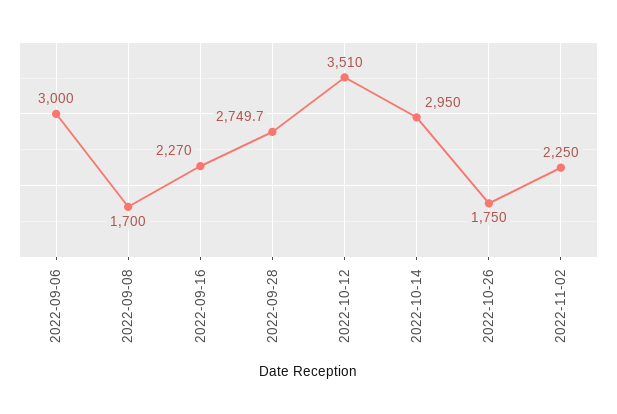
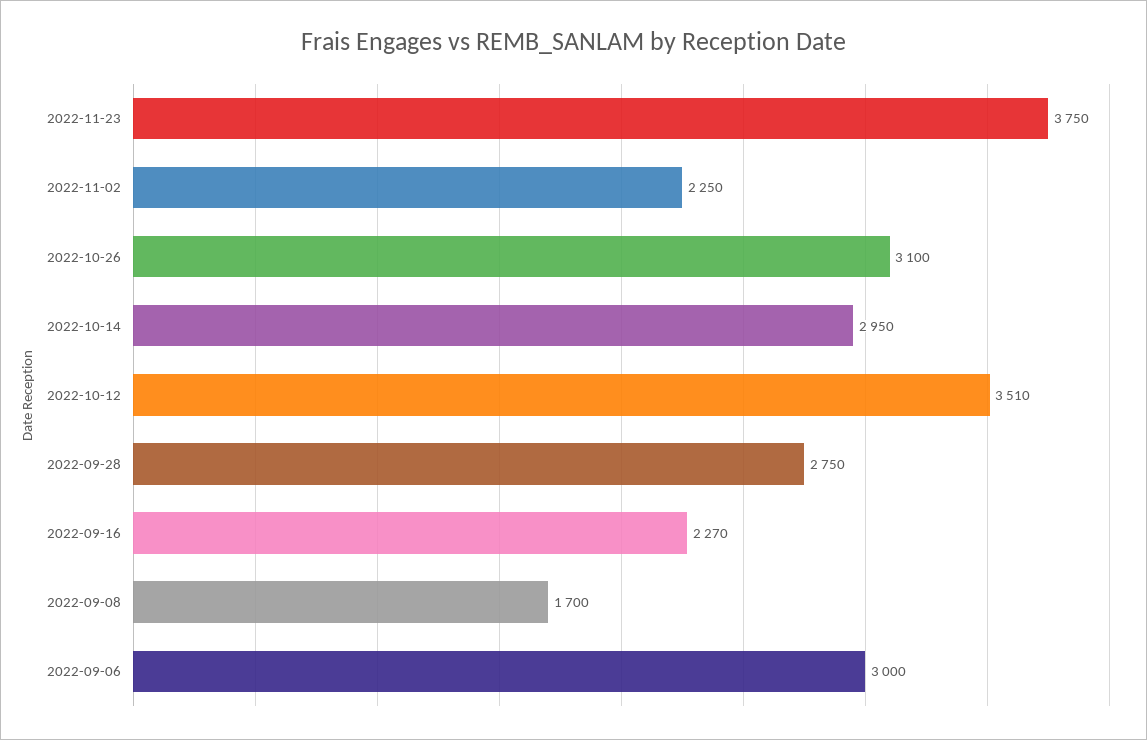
2022-09-28: 2749.7 -> 2750
2022-10-26: 1750 -> 3100
2022-11-23: none -> 3750

